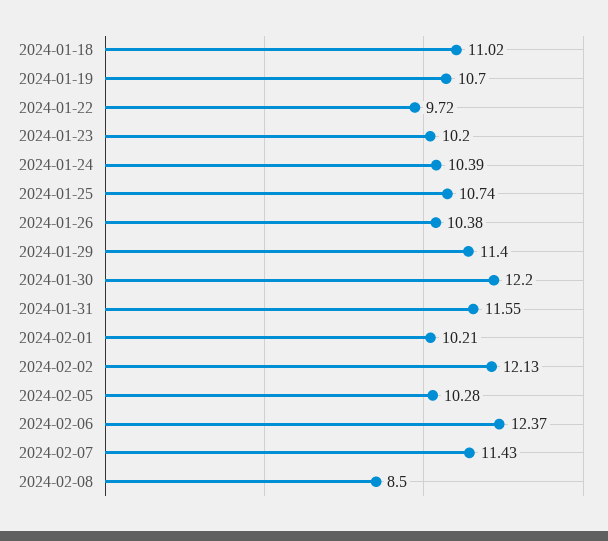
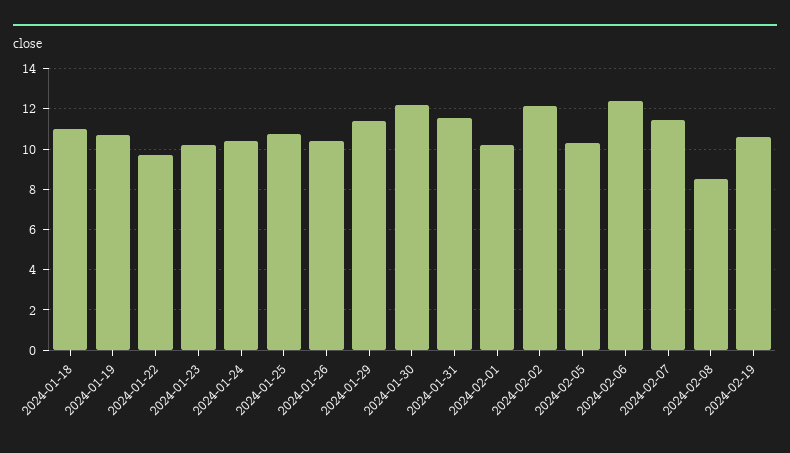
2024-02-19: none -> 10.5

